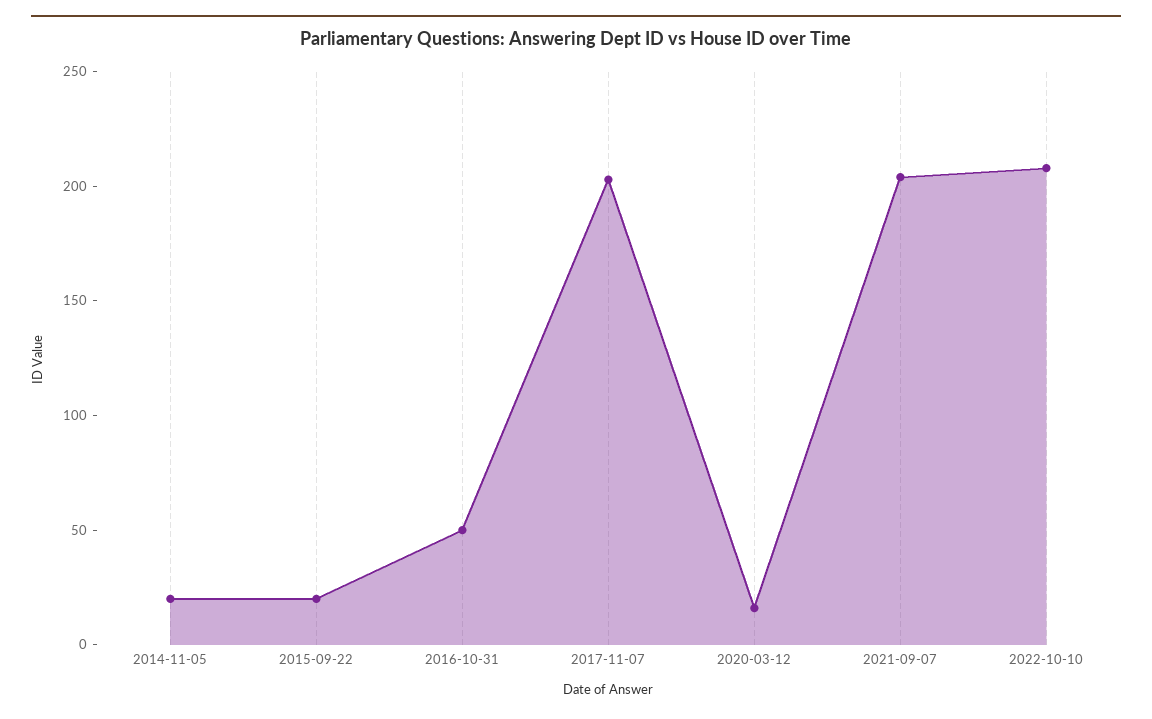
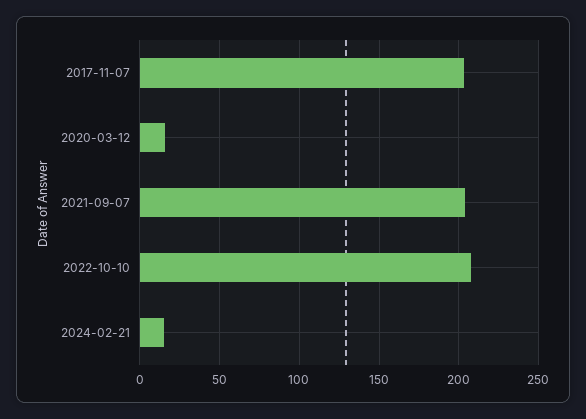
2014-11-05: 20 -> none
2015-09-22: 20 -> none
2016-10-31: 50 -> none
2024-02-21: none -> 15

